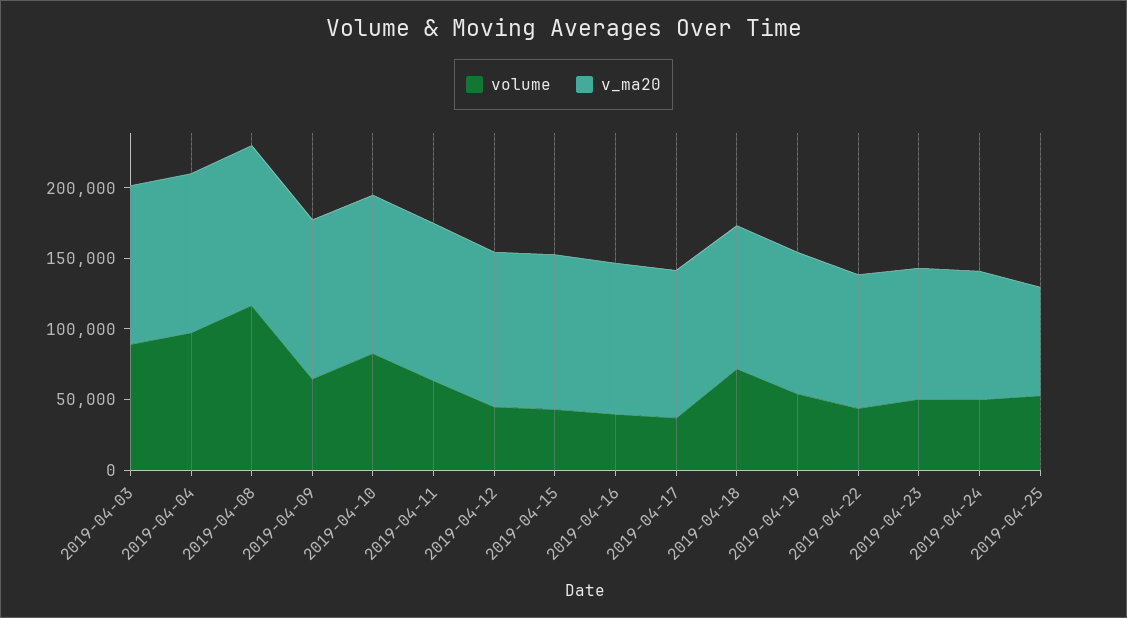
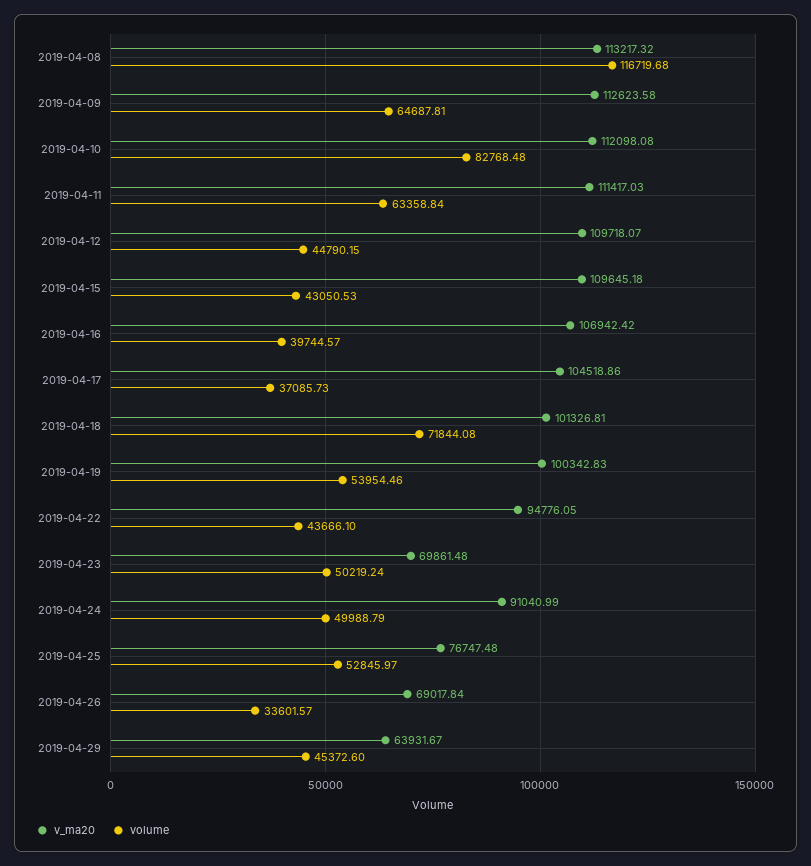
volume, 2019-04-03: 90000 -> none
v_ma20, 2019-04-03: 110000 -> none
volume, 2019-04-04: 100000 -> none
v_ma20, 2019-04-04: 110000 -> none
v_ma20, 2019-04-23: 90000 -> 69861.48
v_ma20, 2019-04-26: none -> 69017.84
volume, 2019-04-26: none -> 33601.57
v_ma20, 2019-04-29: none -> 63931.67
volume, 2019-04-29: none -> 45372.6

